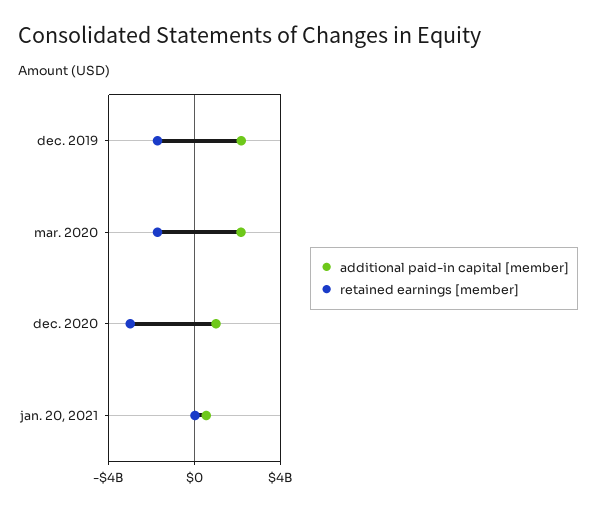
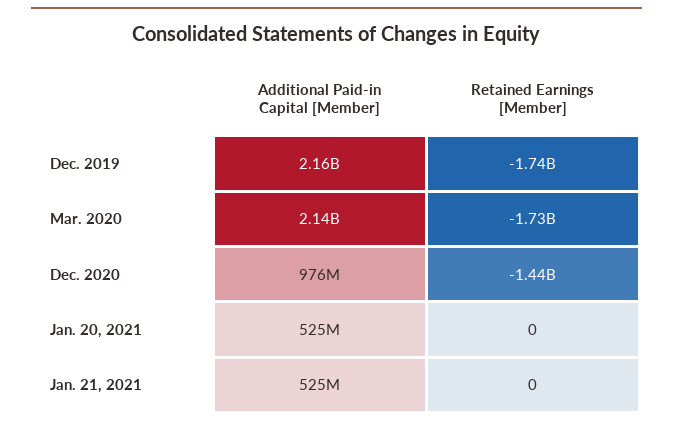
retained earnings [member], dec. 2020: -3000000000 -> -1440000000
additional paid-in capital [member], Jan. 21, 2021: none -> 525000000
retained earnings [member], Jan. 21, 2021: none -> 0

